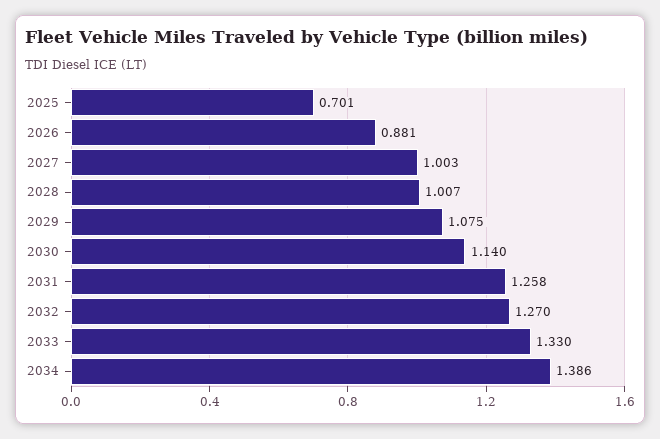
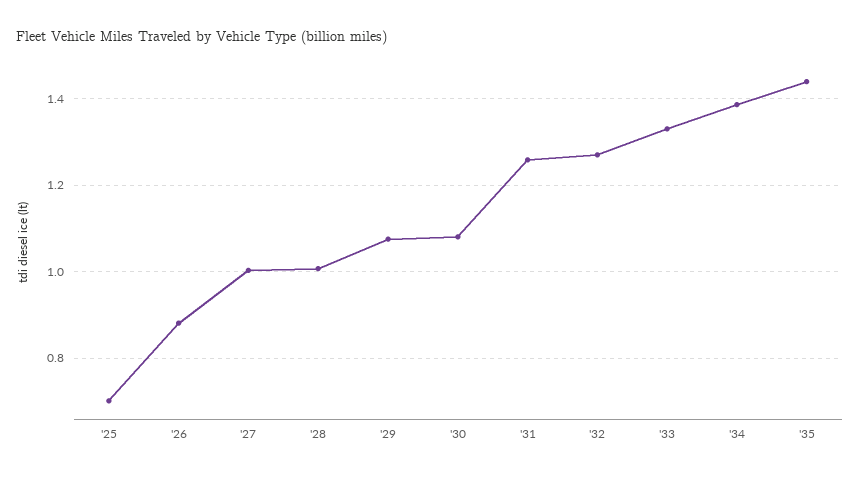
2030: 1.14 -> 1.08
'35: none -> 1.44

